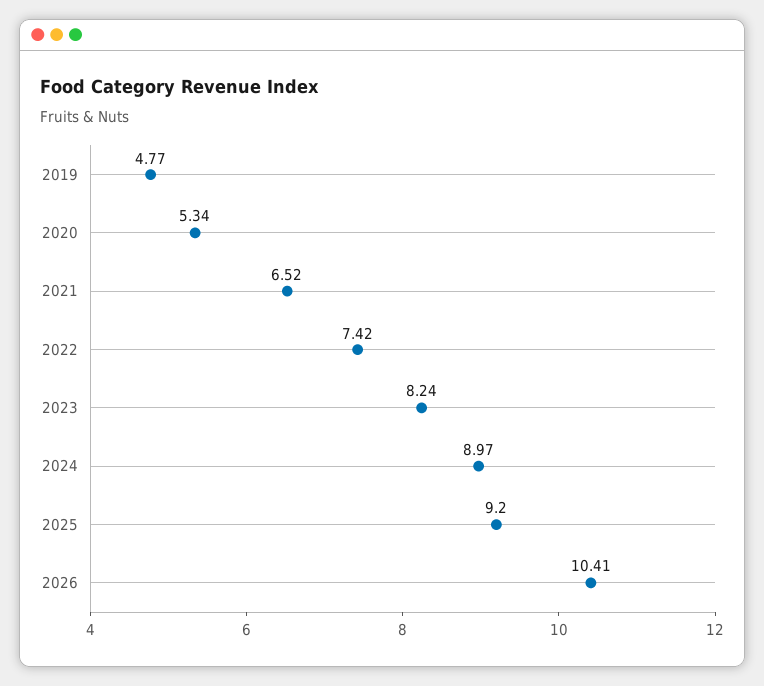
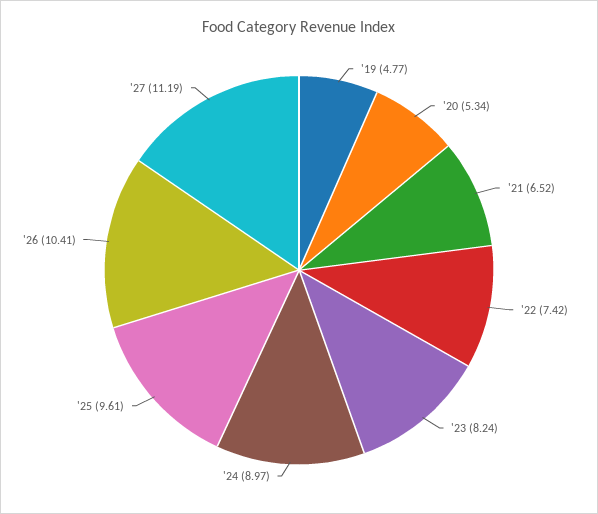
2025: 9.2 -> 9.61
'27: none -> 11.19

